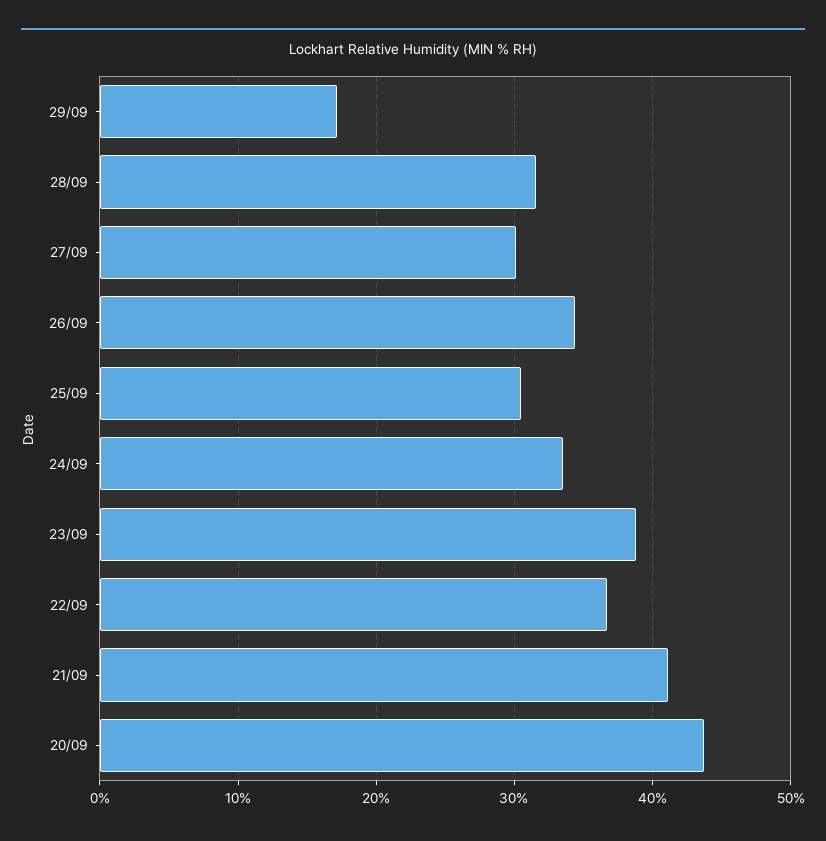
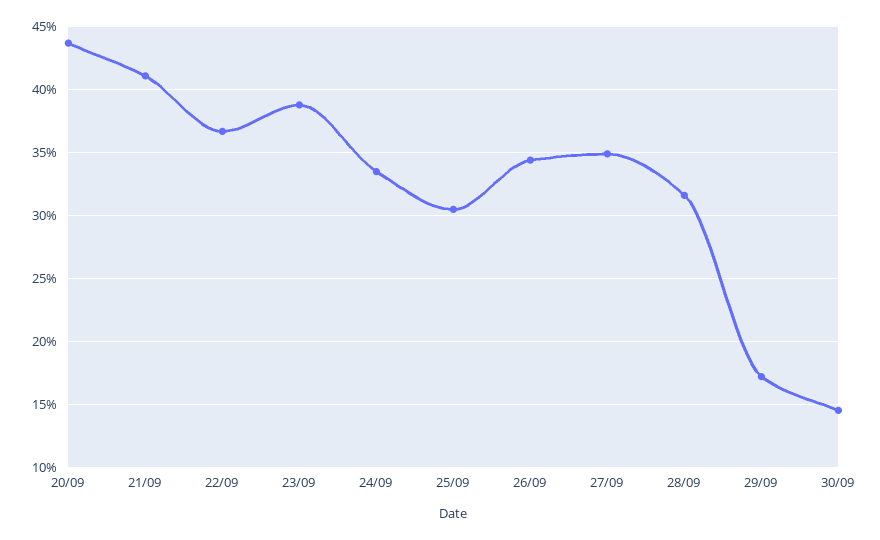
27/09: 30 -> 35
30/09: none -> 14.5

